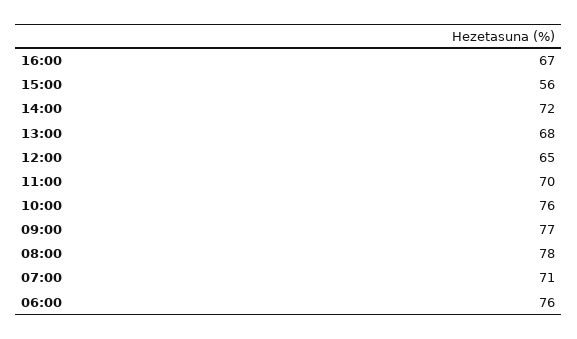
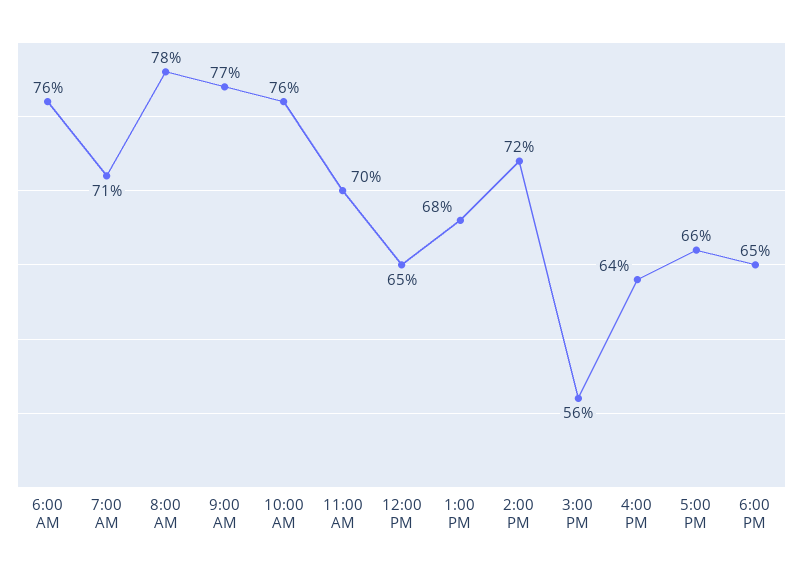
16:00: 67 -> 64
5:00 PM: none -> 66
6:00 PM: none -> 65

